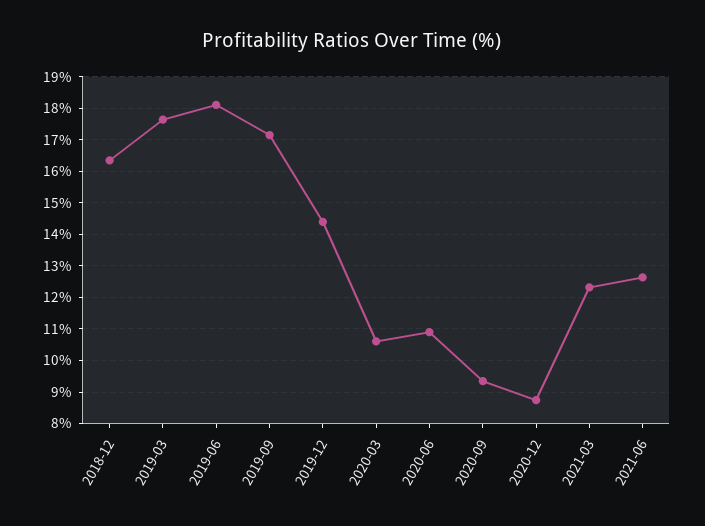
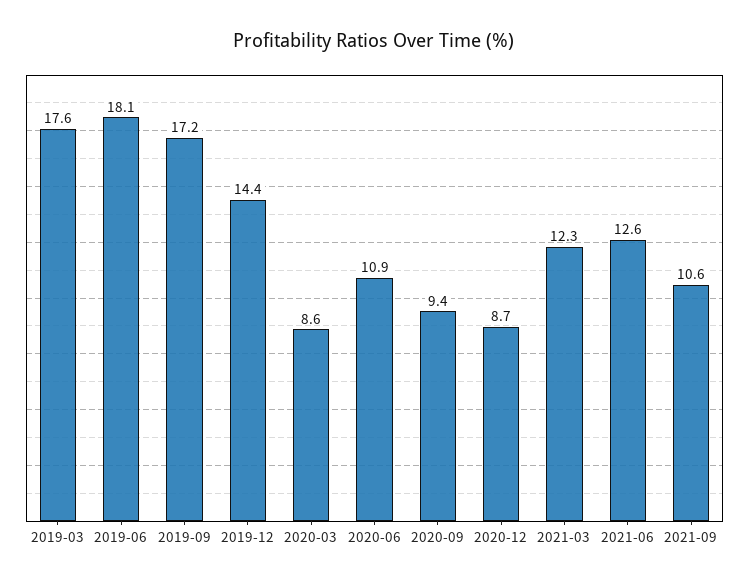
2018-12: 16.4 -> none
2020-03: 10.6 -> 8.6
2021-09: none -> 10.6

